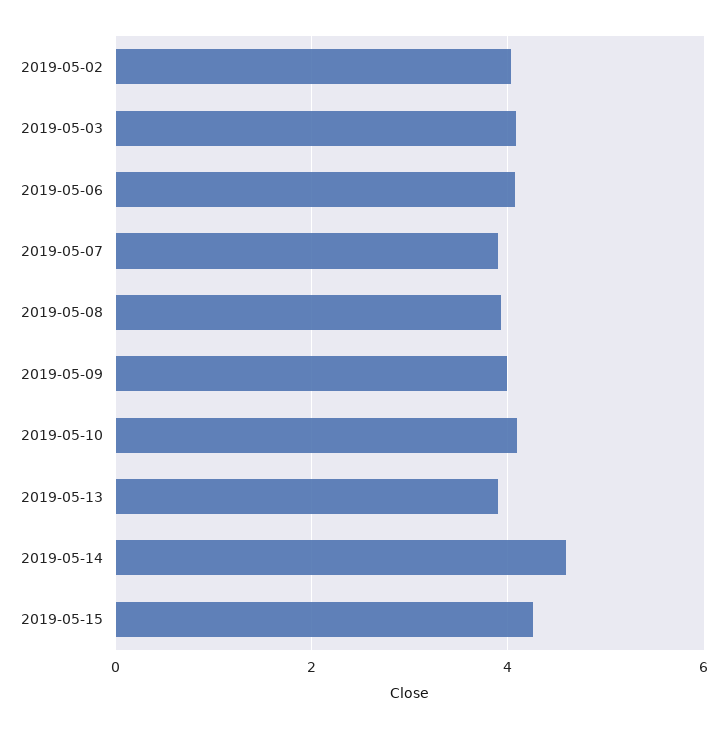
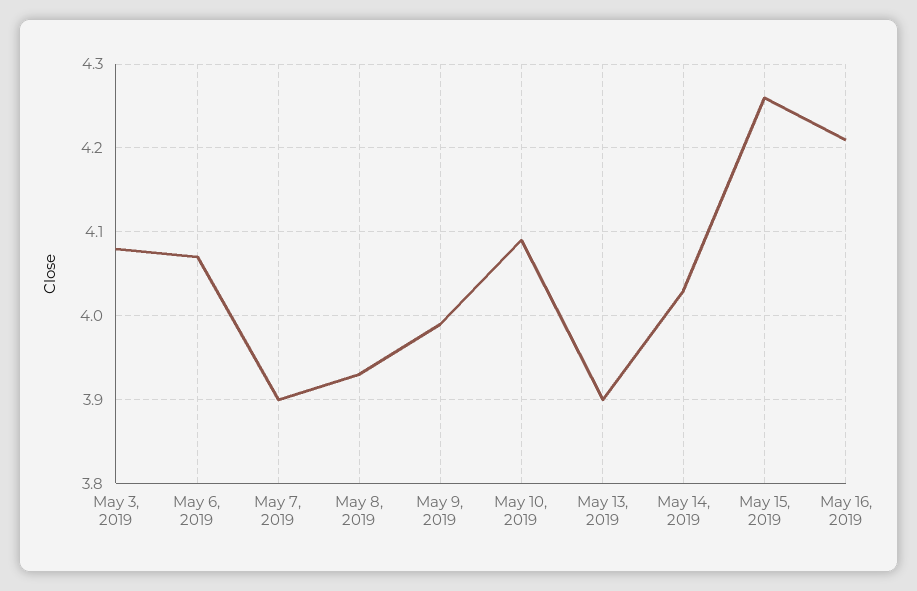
2019-05-02: 4 -> none
2019-05-14: 4.6 -> 4.03
May 16, 2019: none -> 4.21

